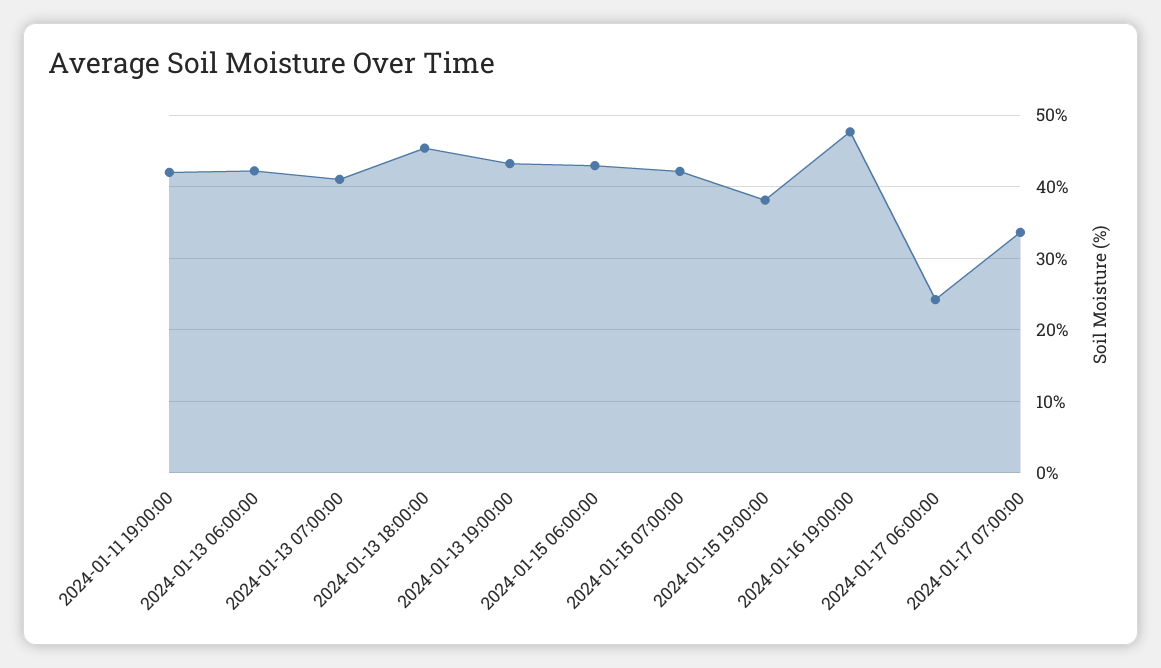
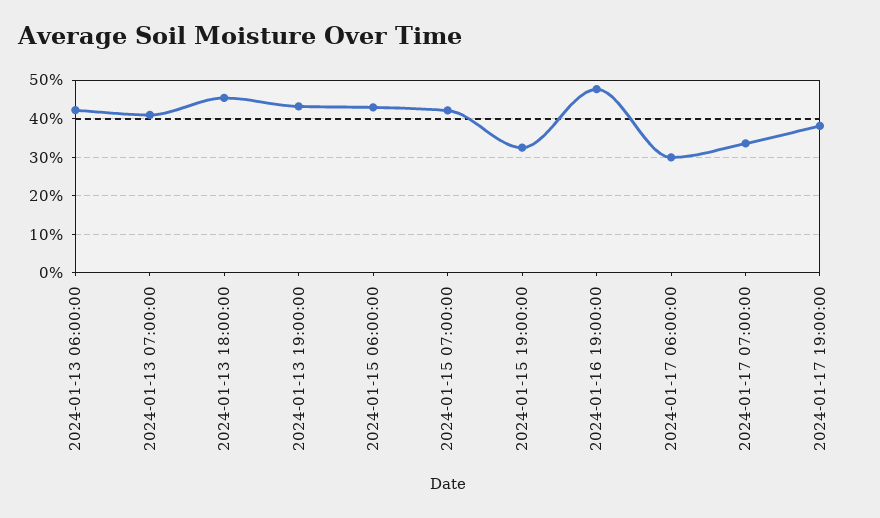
2024-01-11 19:00:00: 42 -> none
2024-01-15 19:00:00: 38 -> 32
2024-01-17 06:00:00: 24 -> 30
2024-01-17 19:00:00: none -> 38

